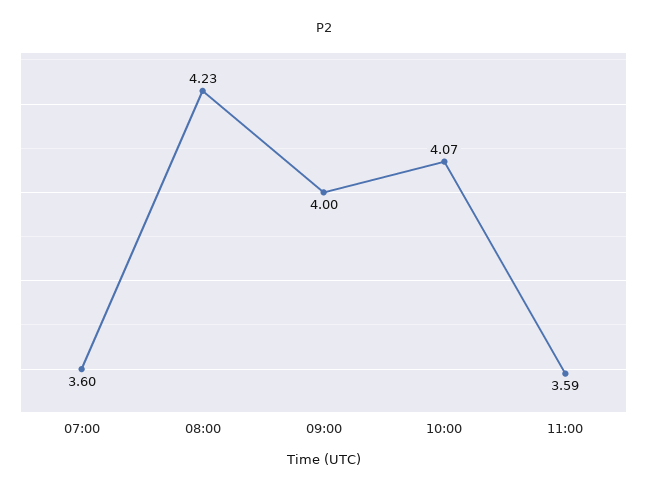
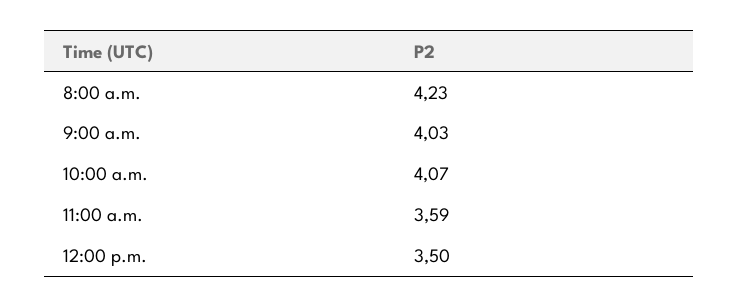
07:00: 3.6 -> none
09:00: 4 -> 4.03
12:00 p.m.: none -> 3.5

